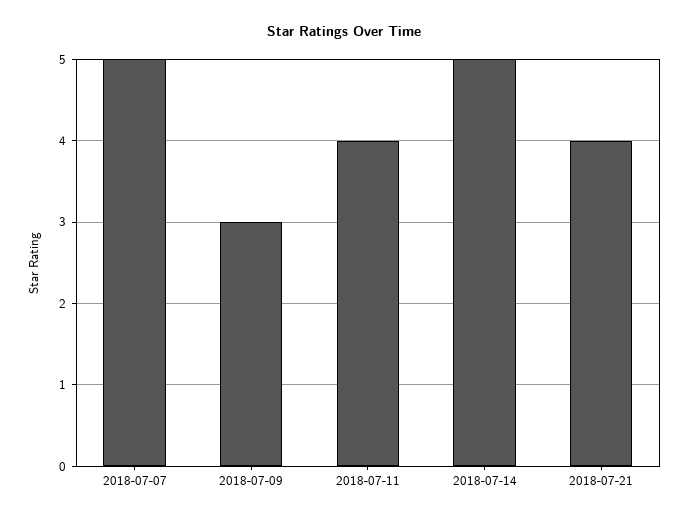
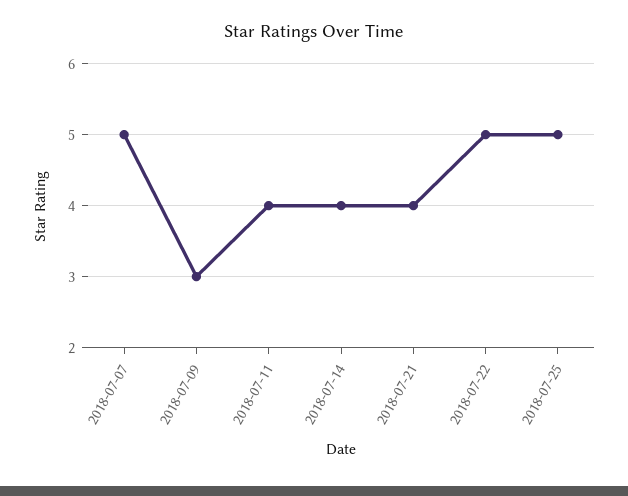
2018-07-14: 5 -> 4
2018-07-22: none -> 5
2018-07-25: none -> 5

